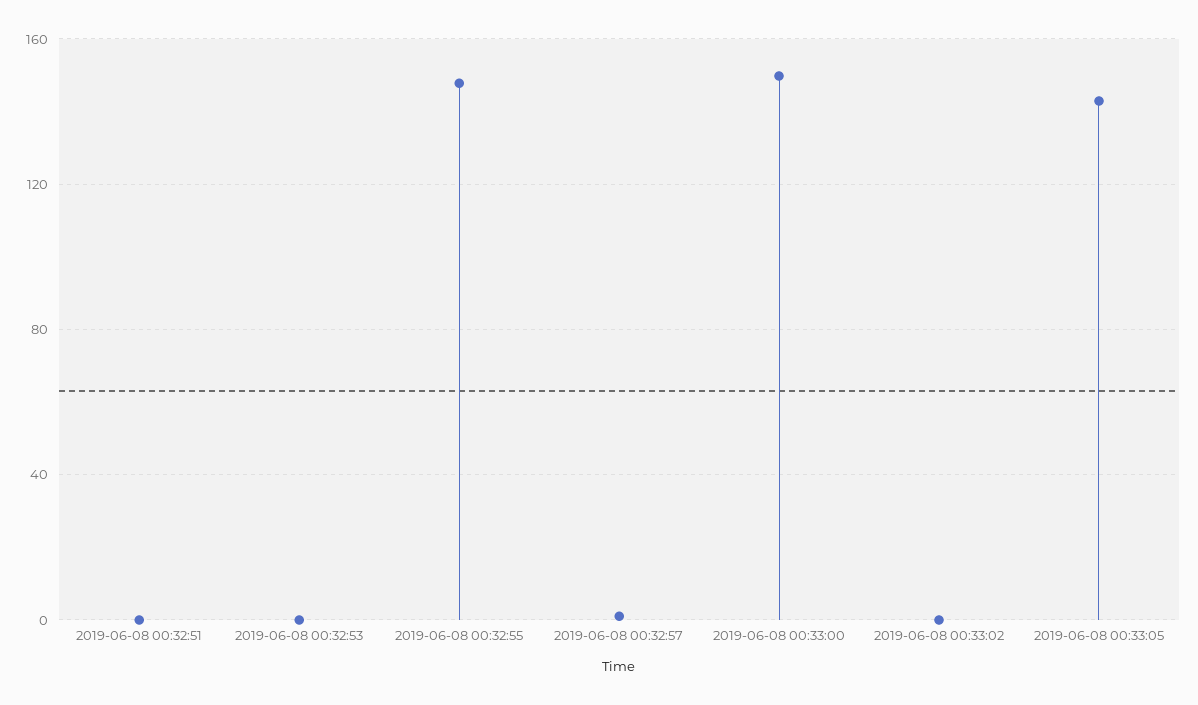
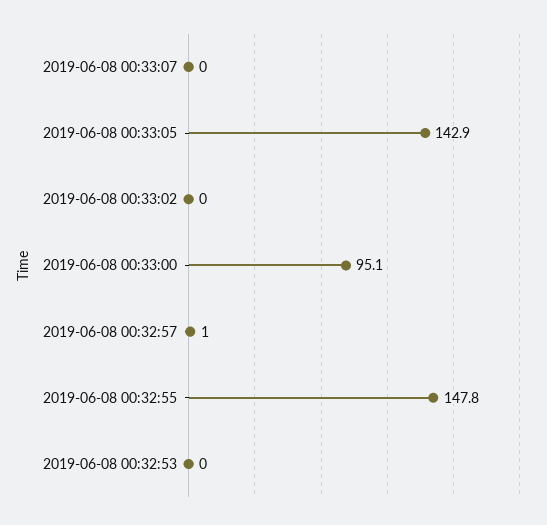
2019-06-08 00:32:51: 0 -> none
2019-06-08 00:33:00: 150 -> 95.1
2019-06-08 00:33:07: none -> 0

